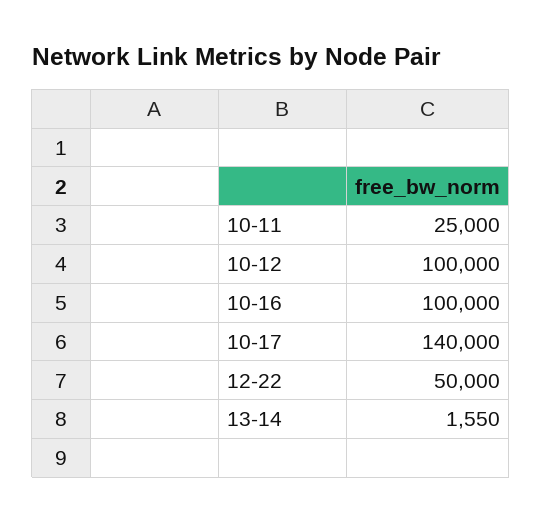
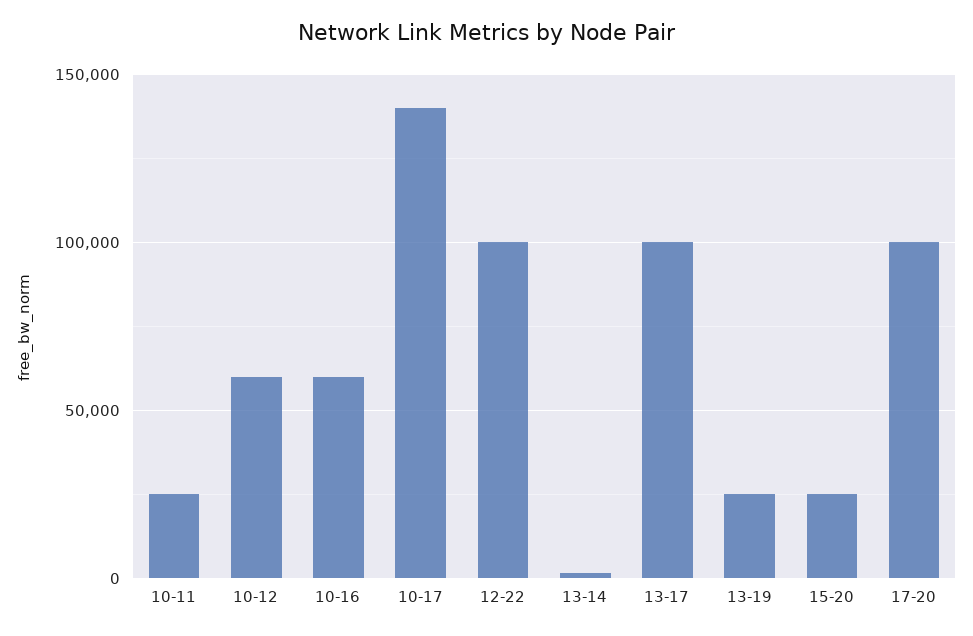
10-12: 100000 -> 60000
10-16: 100000 -> 60000
12-22: 50000 -> 100000
13-17: none -> 100000
13-19: none -> 25000
15-20: none -> 25000
17-20: none -> 100000

